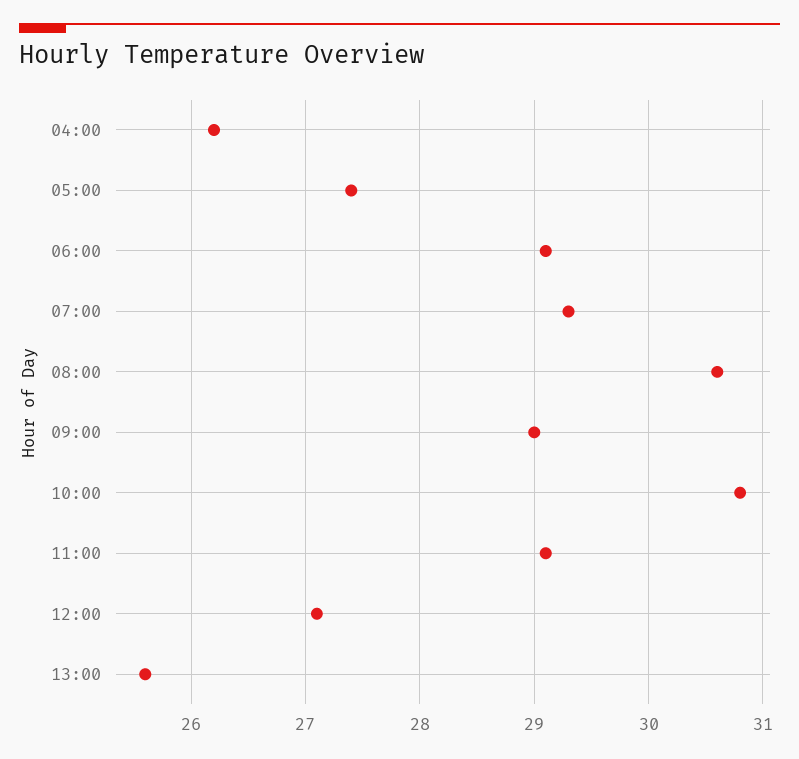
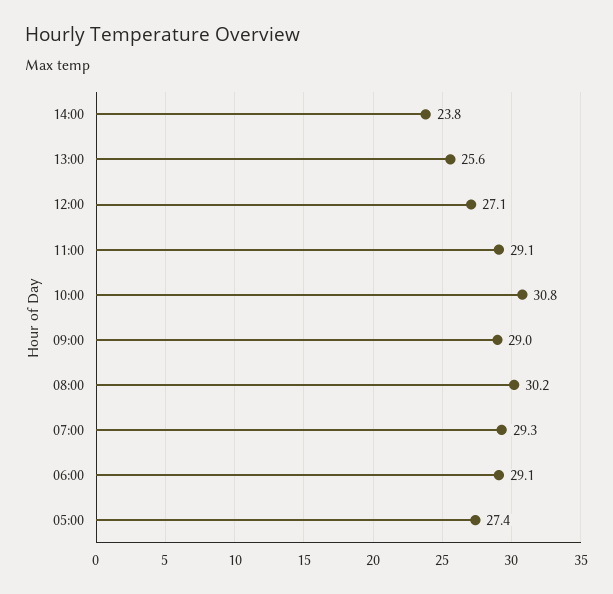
04:00: 26.2 -> none
08:00: 30.6 -> 30.2
14:00: none -> 23.8

